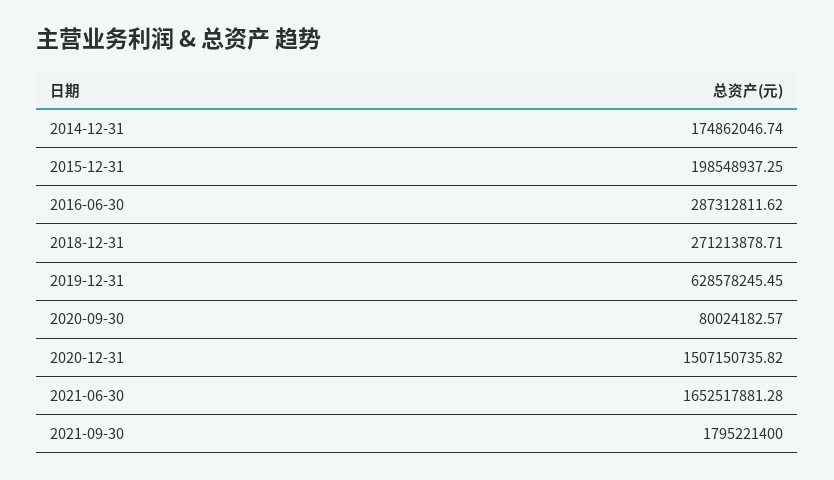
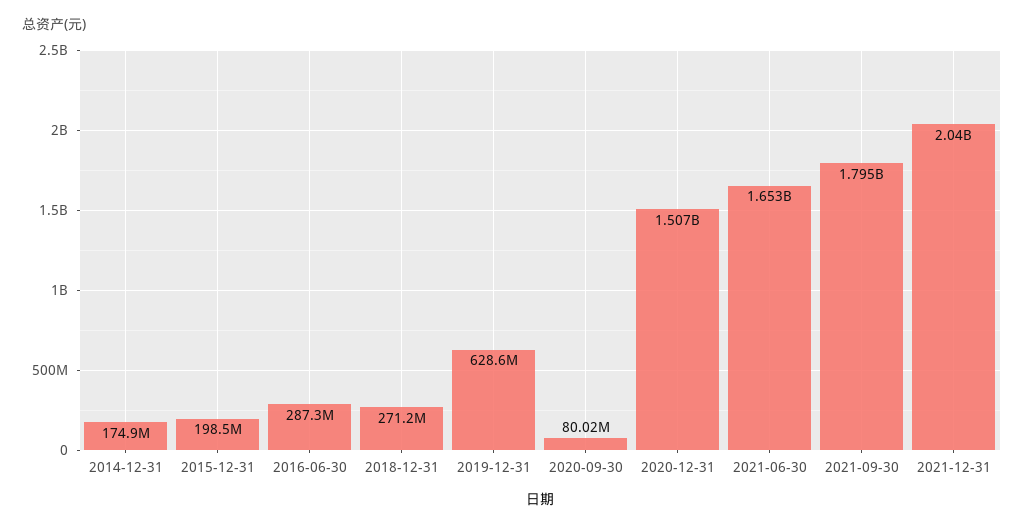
2021-12-31: none -> 2040000000

